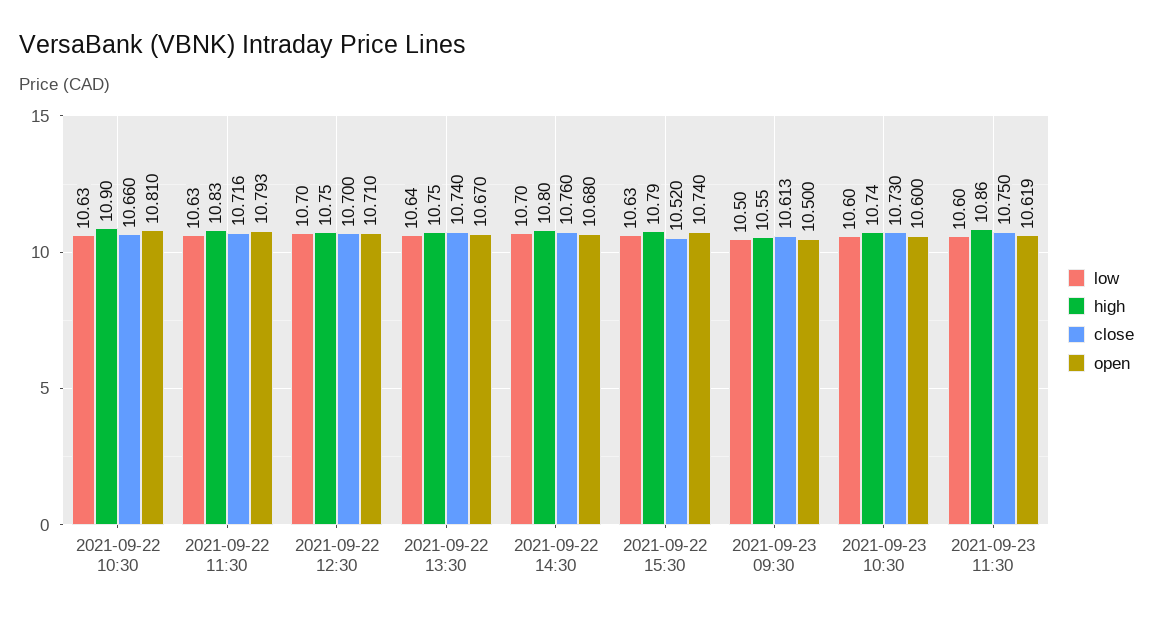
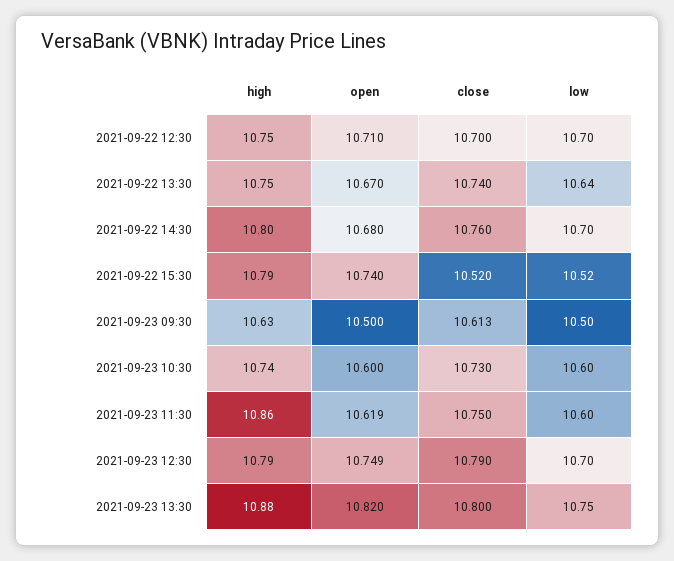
low, 2021-09-22 10:30: 10.63 -> none
high, 2021-09-22 10:30: 10.9 -> none
close, 2021-09-22 10:30: 10.66 -> none
open, 2021-09-22 10:30: 10.81 -> none
low, 2021-09-22 11:30: 10.63 -> none
high, 2021-09-22 11:30: 10.83 -> none
close, 2021-09-22 11:30: 10.716 -> none
open, 2021-09-22 11:30: 10.793 -> none
low, 2021-09-22 15:30: 10.63 -> 10.52
high, 2021-09-23 09:30: 10.55 -> 10.63
high, 2021-09-23 12:30: none -> 10.79
open, 2021-09-23 12:30: none -> 10.749
close, 2021-09-23 12:30: none -> 10.79
low, 2021-09-23 12:30: none -> 10.7
high, 2021-09-23 13:30: none -> 10.88
open, 2021-09-23 13:30: none -> 10.82
close, 2021-09-23 13:30: none -> 10.8
low, 2021-09-23 13:30: none -> 10.75

